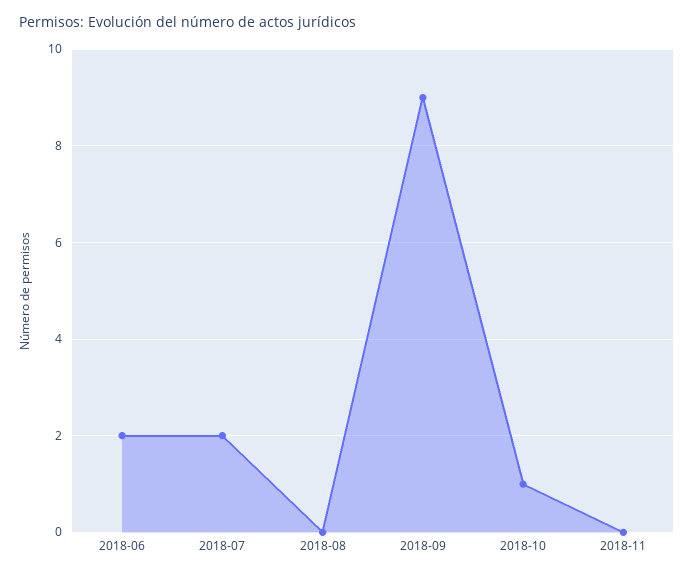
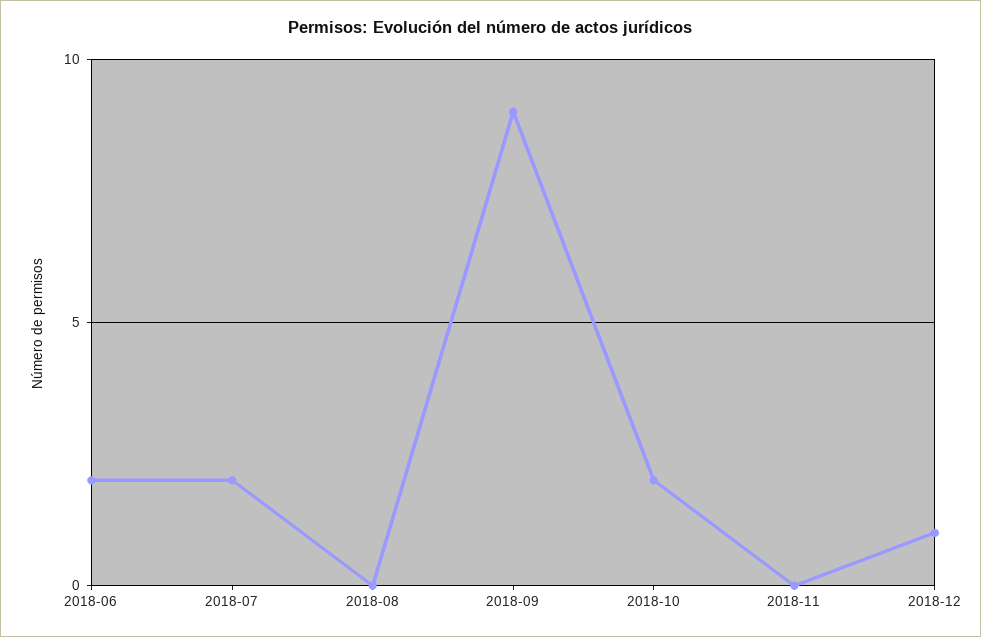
2018-10: 1 -> 2
2018-12: none -> 1

